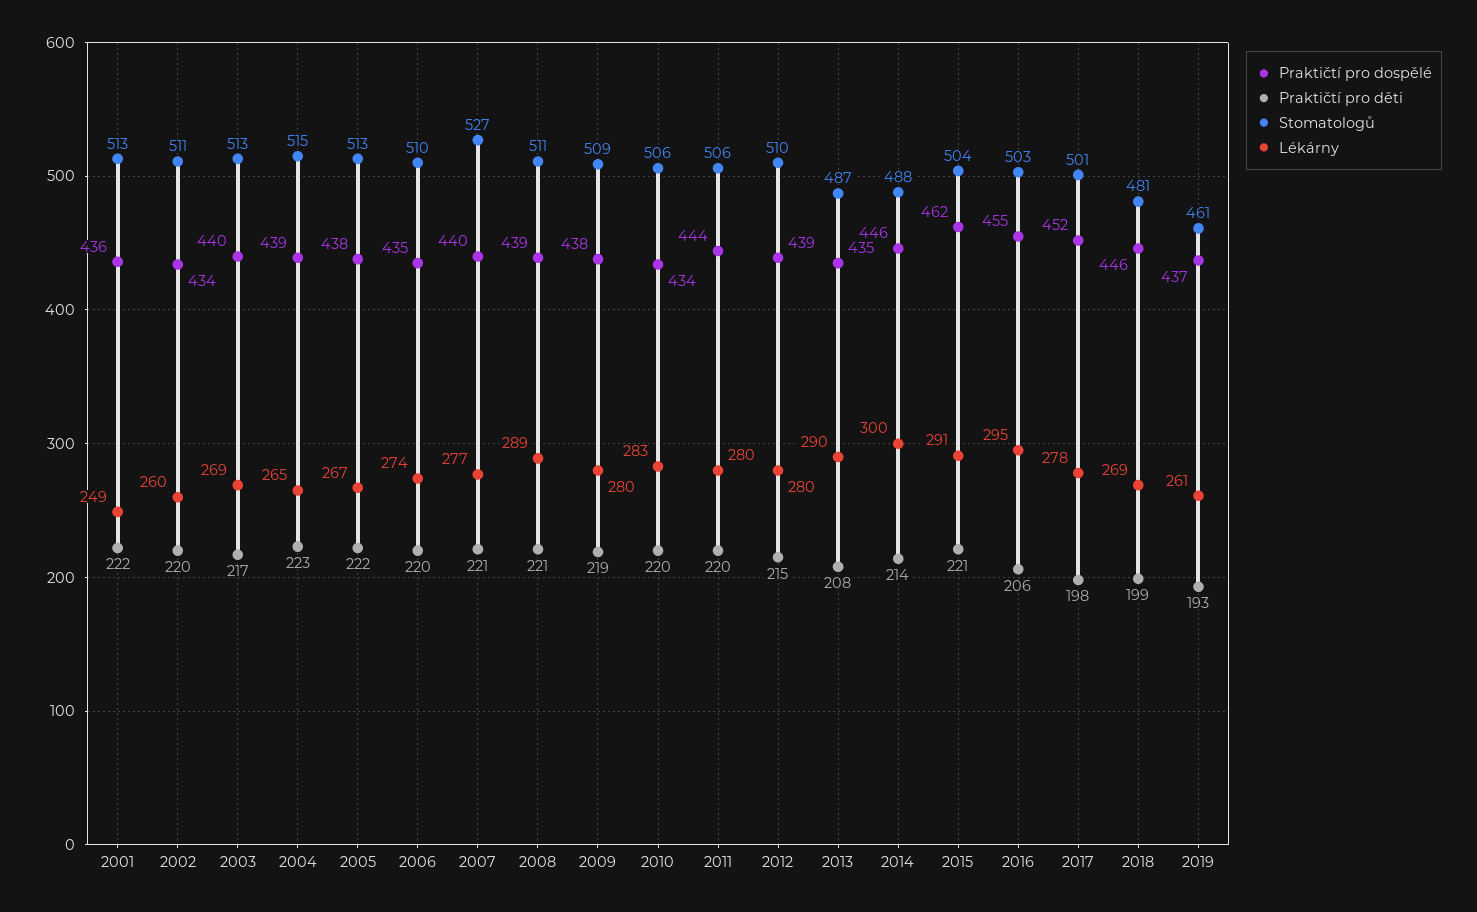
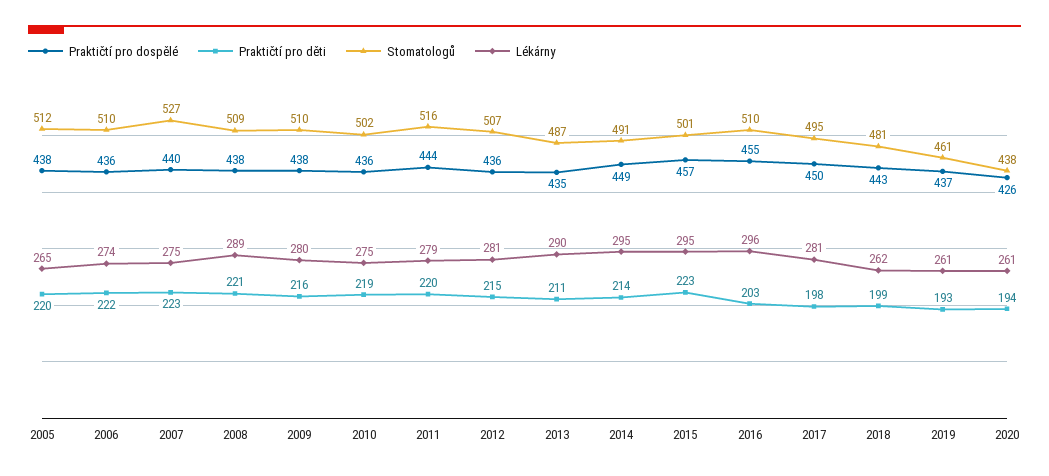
Praktičtí pro dospělé, 2001: 436 -> none
Praktičtí pro děti, 2001: 222 -> none
Stomatologů, 2001: 513 -> none
Lékárny, 2001: 249 -> none
Praktičtí pro dospělé, 2002: 434 -> none
Praktičtí pro děti, 2002: 220 -> none
Stomatologů, 2002: 511 -> none
Lékárny, 2002: 260 -> none
Praktičtí pro dospělé, 2003: 440 -> none
Praktičtí pro děti, 2003: 217 -> none
Stomatologů, 2003: 513 -> none
Lékárny, 2003: 269 -> none
Praktičtí pro dospělé, 2004: 439 -> none
Praktičtí pro děti, 2004: 223 -> none
Stomatologů, 2004: 515 -> none
Lékárny, 2004: 265 -> none
Praktičtí pro děti, 2005: 222 -> 220
Stomatologů, 2005: 513 -> 512
Lékárny, 2005: 267 -> 265
Praktičtí pro dospělé, 2006: 435 -> 436
Praktičtí pro děti, 2006: 220 -> 222
Praktičtí pro děti, 2007: 221 -> 223
Lékárny, 2007: 277 -> 275
Praktičtí pro dospělé, 2008: 439 -> 438
Stomatologů, 2008: 511 -> 509
Praktičtí pro děti, 2009: 219 -> 216
Stomatologů, 2009: 509 -> 510
Praktičtí pro dospělé, 2010: 434 -> 436
Praktičtí pro děti, 2010: 220 -> 219
Stomatologů, 2010: 506 -> 502
Lékárny, 2010: 283 -> 275
Stomatologů, 2011: 506 -> 516
Lékárny, 2011: 280 -> 279
Praktičtí pro dospělé, 2012: 439 -> 436
Stomatologů, 2012: 510 -> 507
Lékárny, 2012: 280 -> 281
Praktičtí pro děti, 2013: 208 -> 211
Praktičtí pro dospělé, 2014: 446 -> 449
Stomatologů, 2014: 488 -> 491
Lékárny, 2014: 300 -> 295
Praktičtí pro dospělé, 2015: 462 -> 457
Praktičtí pro děti, 2015: 221 -> 223
Stomatologů, 2015: 504 -> 501
Lékárny, 2015: 291 -> 295
Praktičtí pro děti, 2016: 206 -> 203
Stomatologů, 2016: 503 -> 510
Lékárny, 2016: 295 -> 296
Praktičtí pro dospělé, 2017: 452 -> 450
Stomatologů, 2017: 501 -> 495
Lékárny, 2017: 278 -> 281
Praktičtí pro dospělé, 2018: 446 -> 443
Lékárny, 2018: 269 -> 262
Praktičtí pro dospělé, 2020: none -> 426
Praktičtí pro děti, 2020: none -> 194
Stomatologů, 2020: none -> 438
Lékárny, 2020: none -> 261

